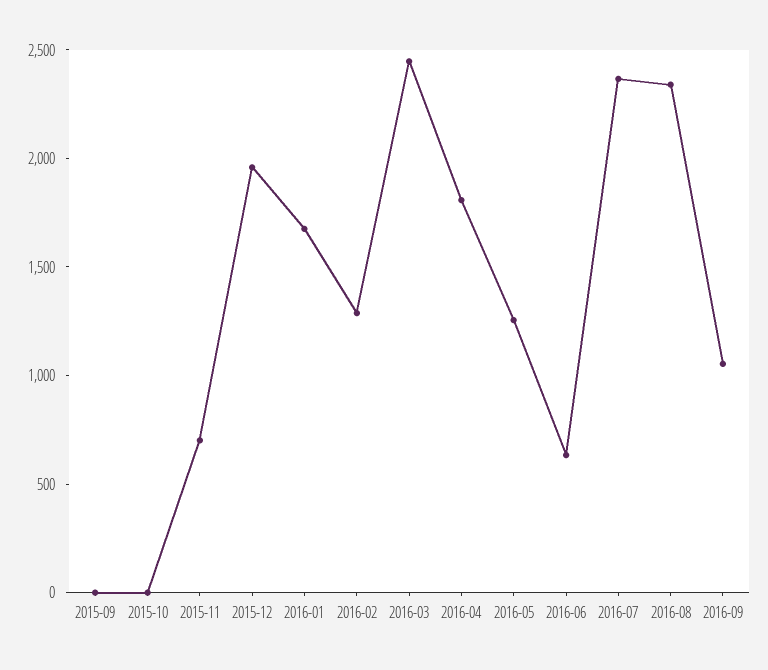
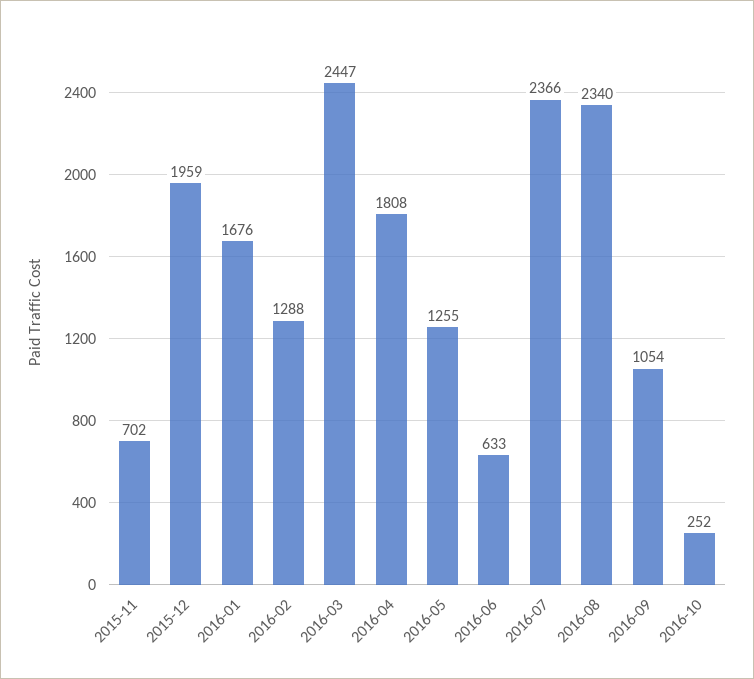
2015-09: 0 -> none
2015-10: 0 -> none
2016-10: none -> 252

